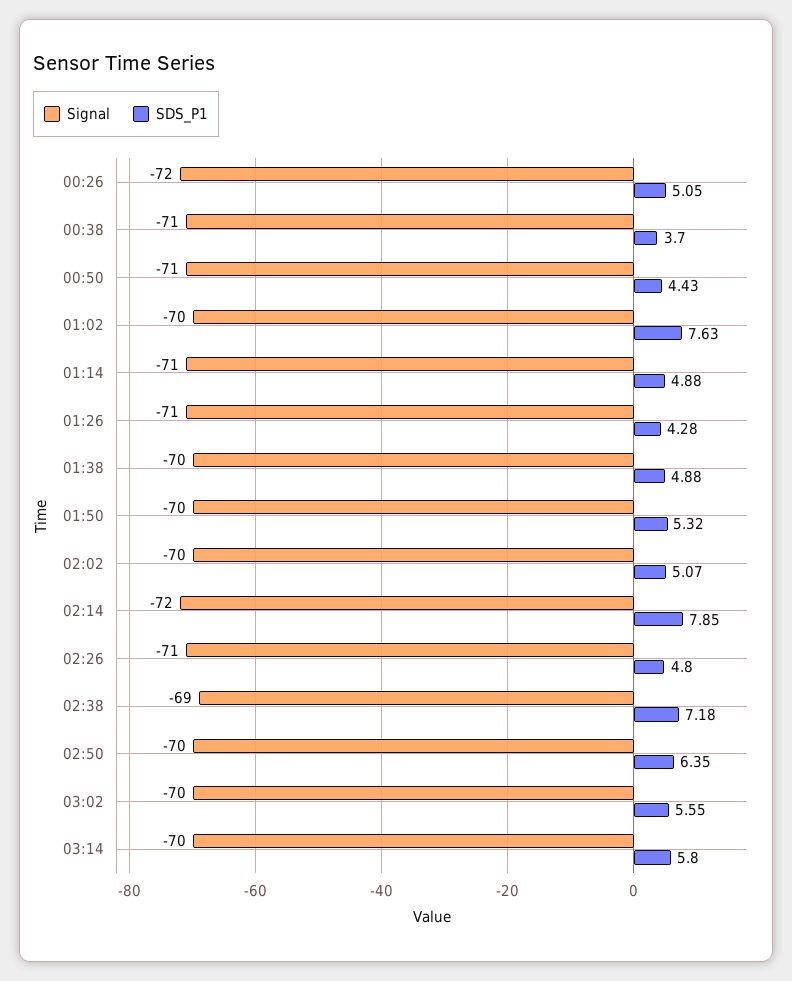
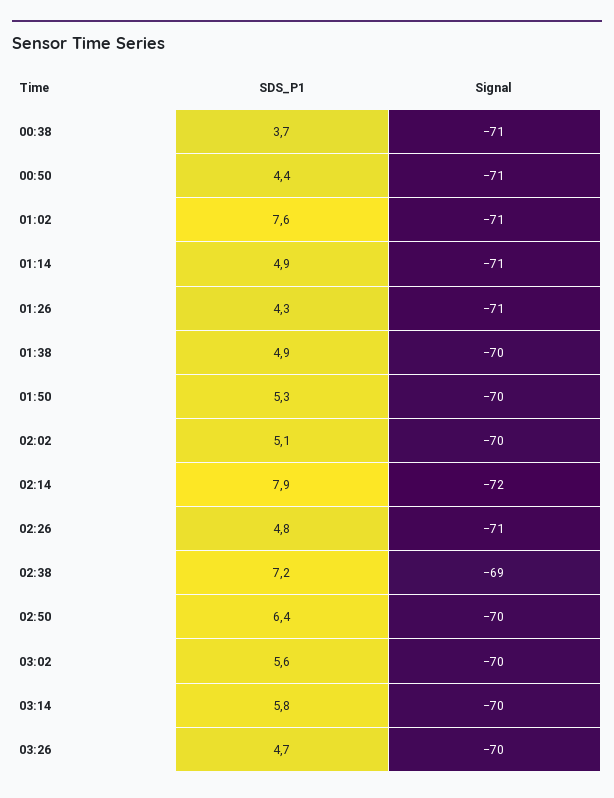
Signal, 00:26: -72 -> none
SDS_P1, 00:26: 5.05 -> none
Signal, 01:02: -70 -> -71
SDS_P1, 03:26: none -> 4.7
Signal, 03:26: none -> -70

